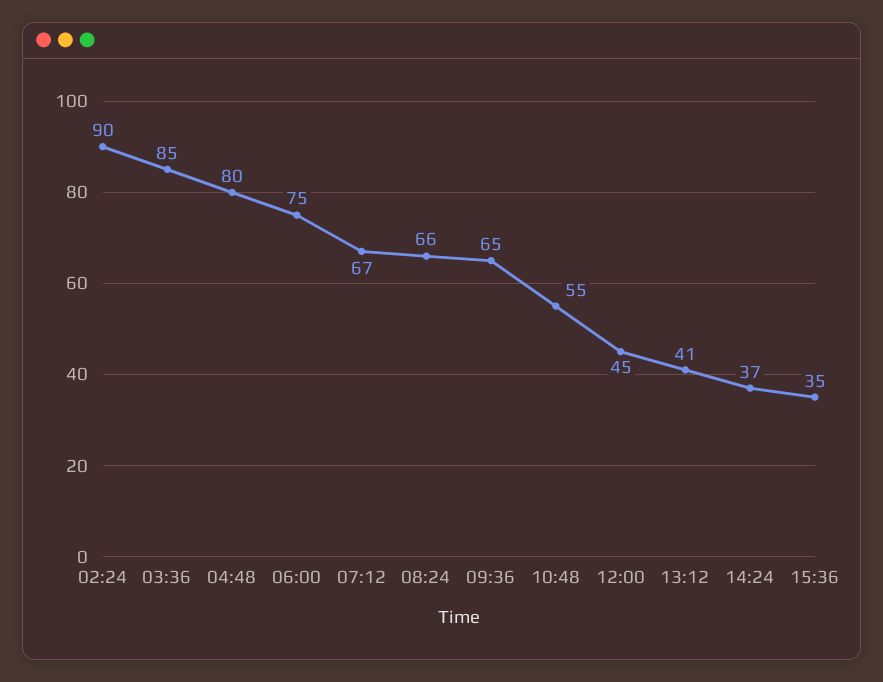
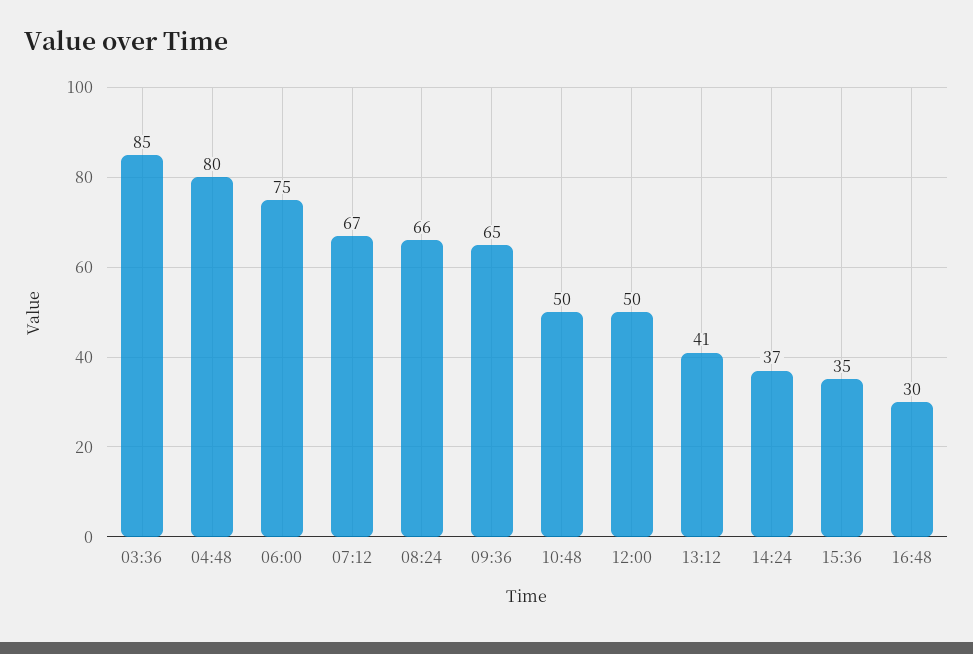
02:24: 90 -> none
10:48: 55 -> 50
12:00: 45 -> 50
16:48: none -> 30

